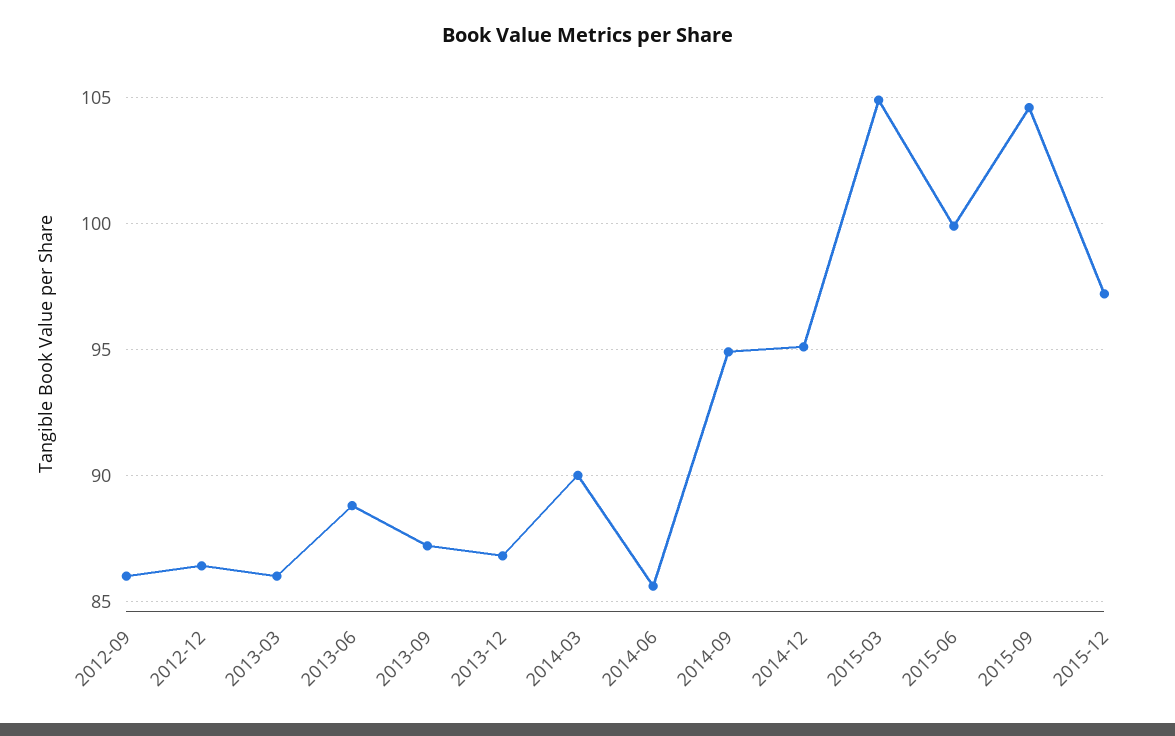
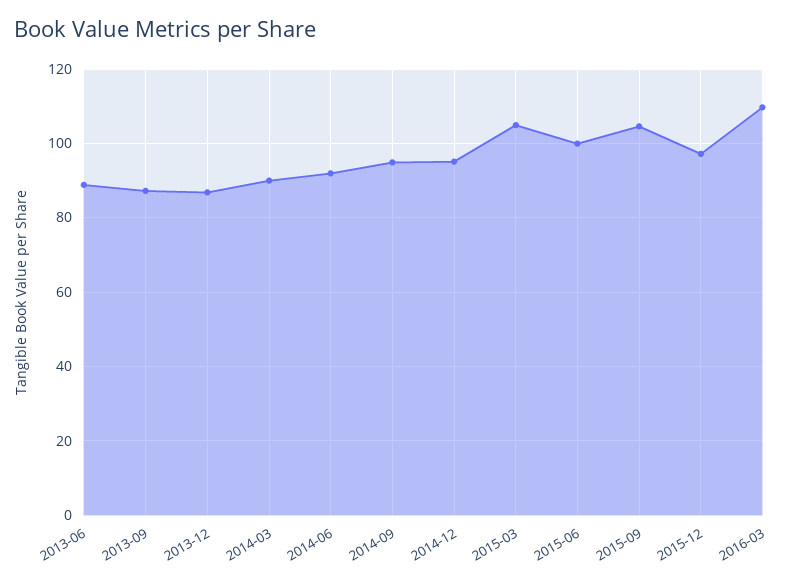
2012-09: 86 -> none
2012-12: 86.5 -> none
2013-03: 86 -> none
2014-06: 85.5 -> 92
2016-03: none -> 110

